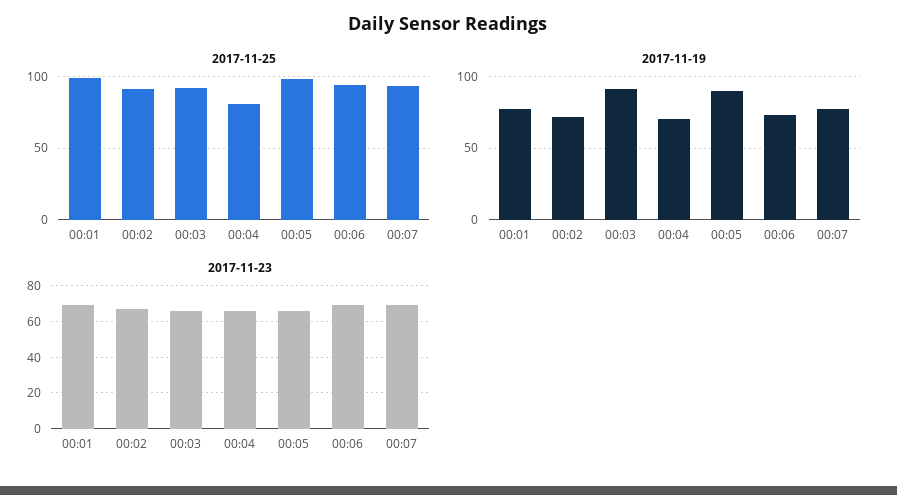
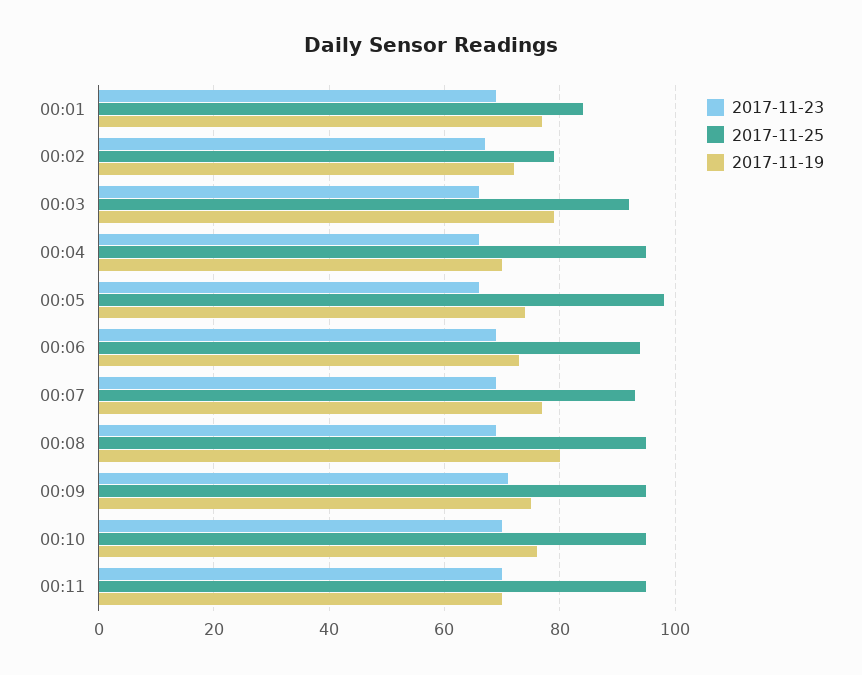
2017-11-25, 00:01: 100 -> 85
2017-11-25, 00:02: 90 -> 80
2017-11-25, 00:04: 80 -> 95
2017-11-19, 00:03: 90 -> 80
2017-11-19, 00:05: 90 -> 75
2017-11-23, 00:08: none -> 70
2017-11-25, 00:08: none -> 95
2017-11-19, 00:08: none -> 80
2017-11-23, 00:09: none -> 70
2017-11-25, 00:09: none -> 95
2017-11-19, 00:09: none -> 75
2017-11-23, 00:10: none -> 70
2017-11-25, 00:10: none -> 95
2017-11-19, 00:10: none -> 75
2017-11-23, 00:11: none -> 70
2017-11-25, 00:11: none -> 95
2017-11-19, 00:11: none -> 70

